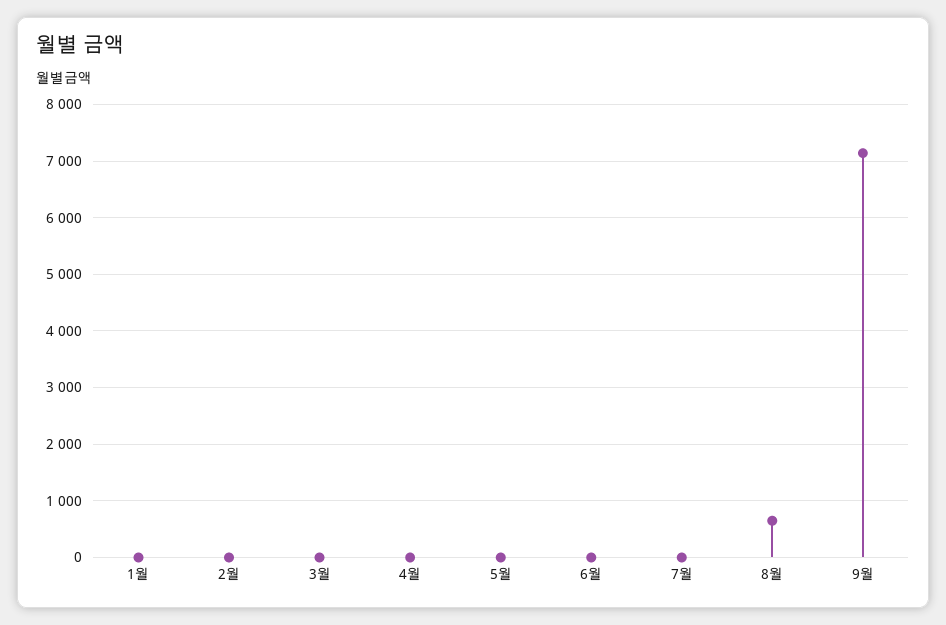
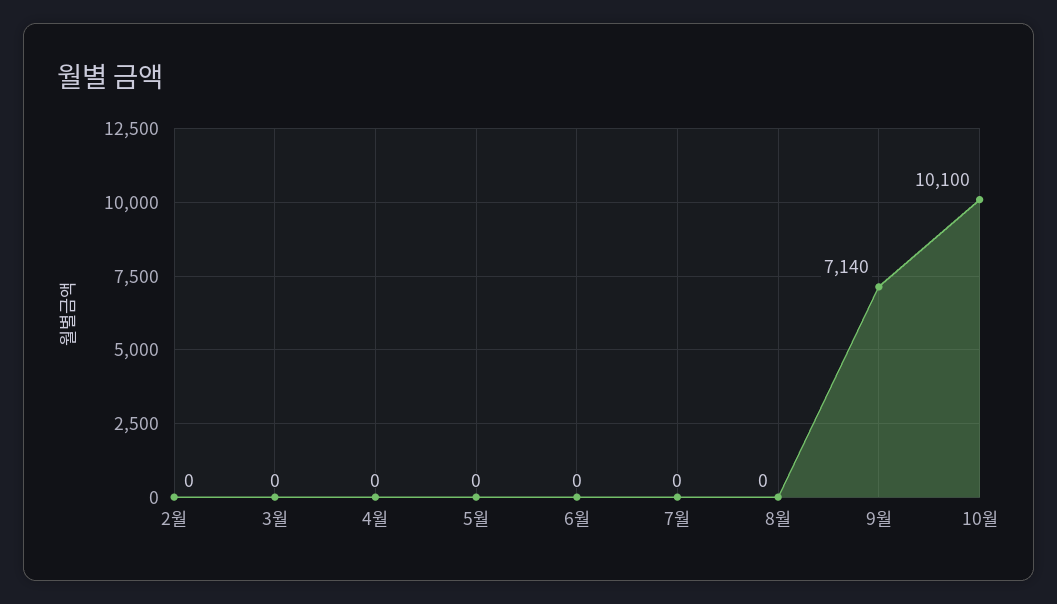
1월: 0 -> none
8월: 600 -> 0
10월: none -> 10100

